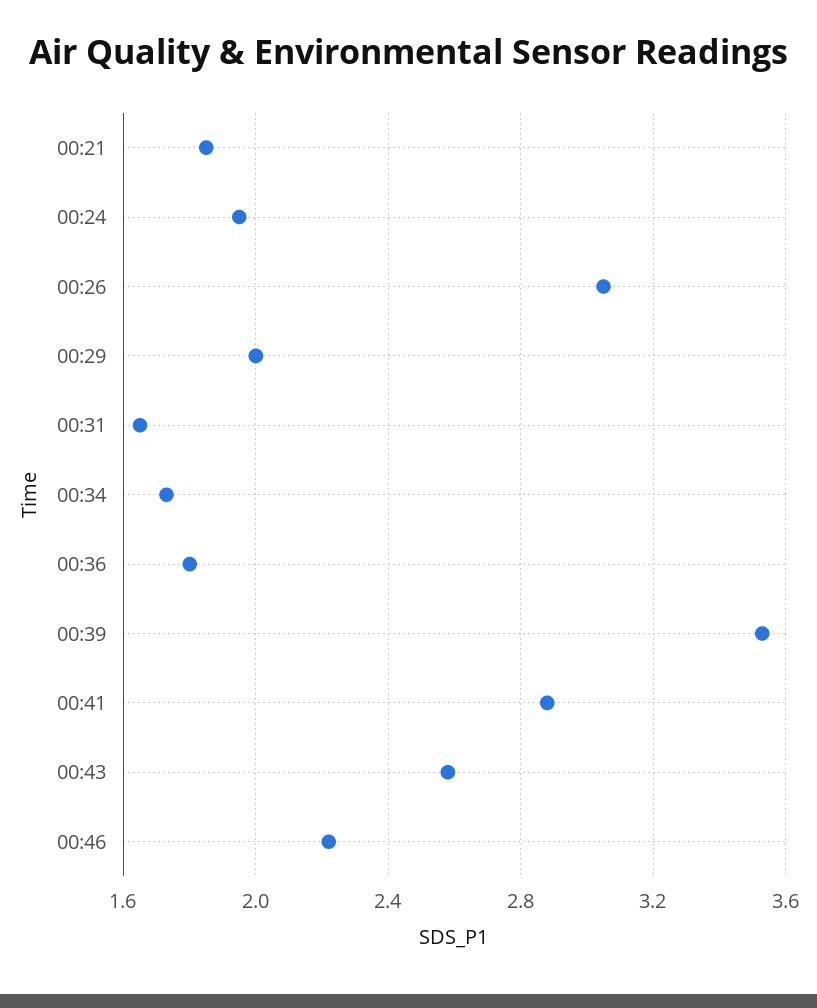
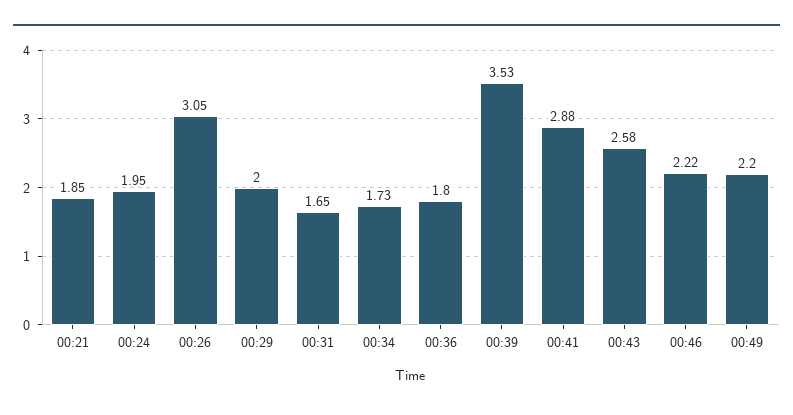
00:49: none -> 2.2

